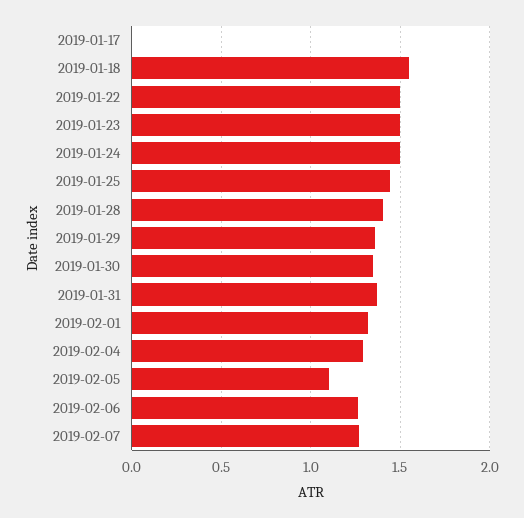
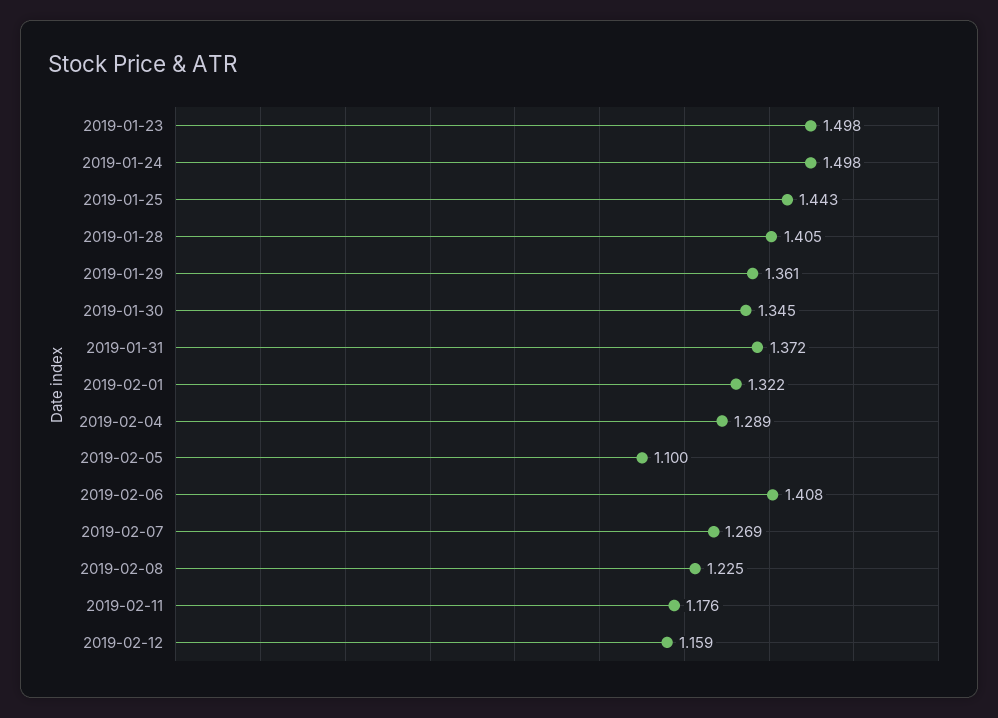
2019-01-17: 0 -> none
2019-01-18: 1.55 -> none
2019-01-22: 1.5 -> none
2019-02-06: 1.25 -> 1.408
2019-02-08: none -> 1.225
2019-02-11: none -> 1.176
2019-02-12: none -> 1.159

